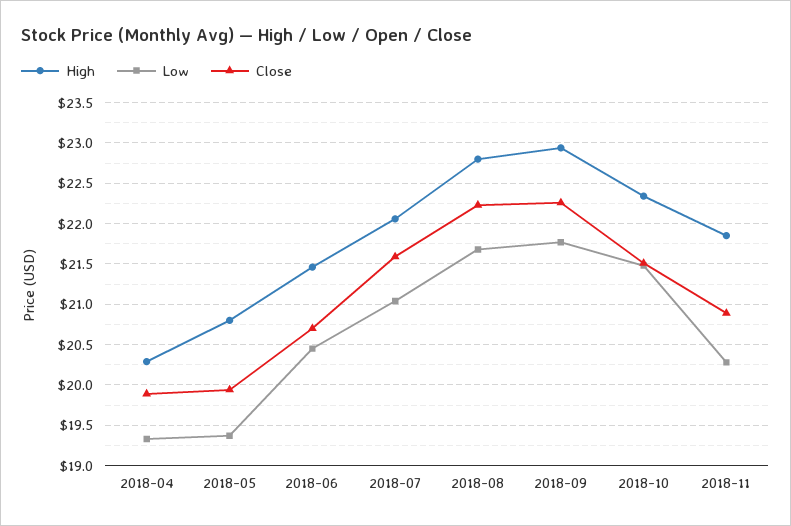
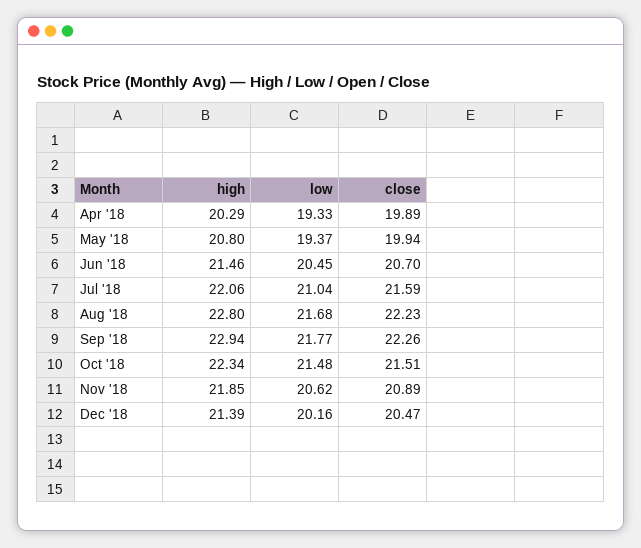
Low, 2018-11: 20.3 -> 20.62
High, Dec '18: none -> 21.39
Low, Dec '18: none -> 20.16
Close, Dec '18: none -> 20.47

